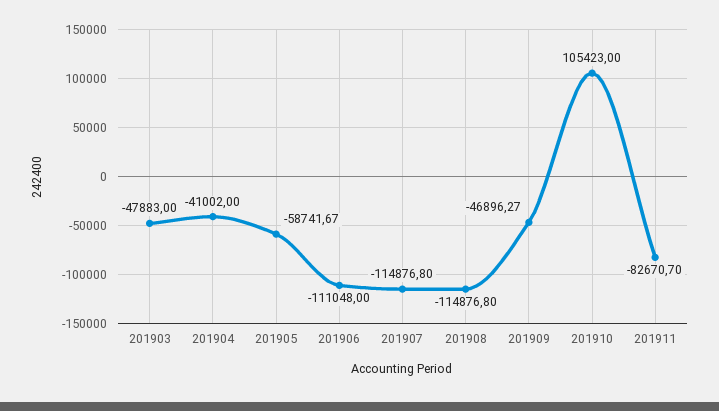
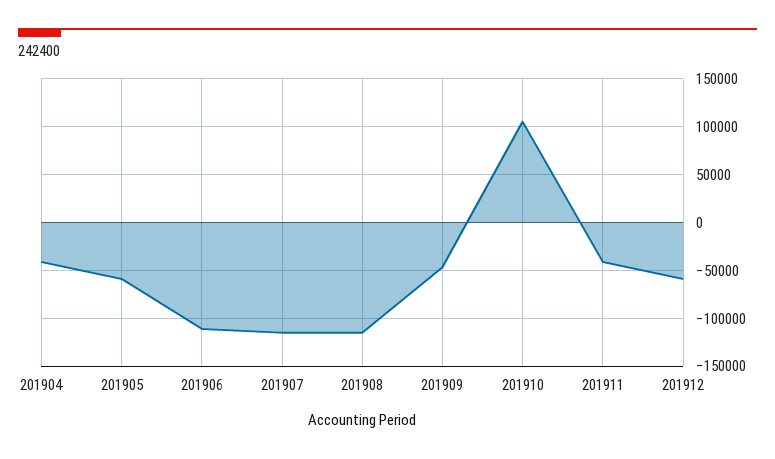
201903: -47883 -> none
201911: -82670.7 -> -40000
201912: none -> -60000

